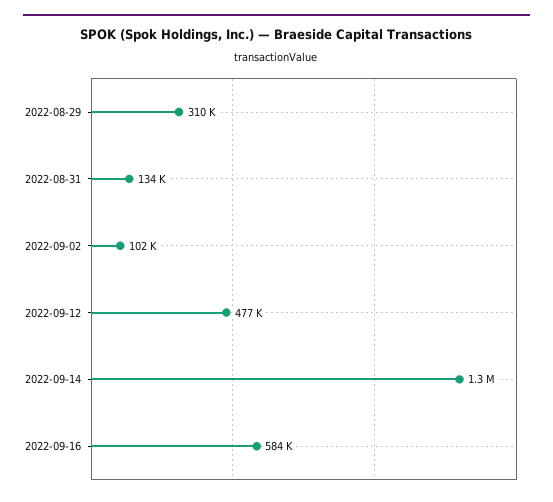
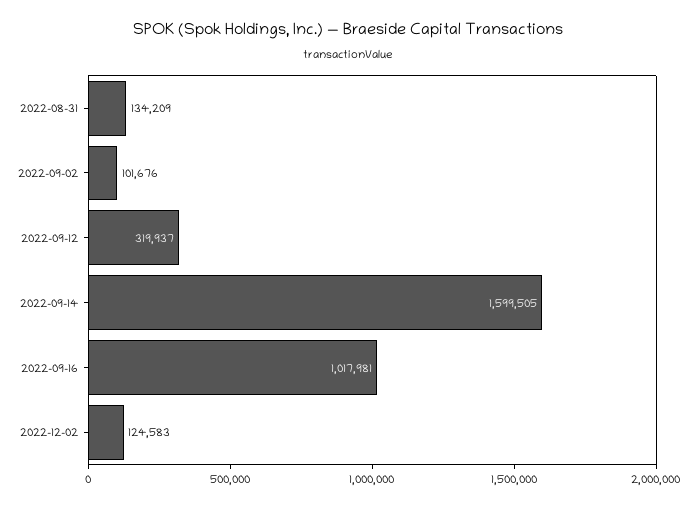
2022-08-29: 310000 -> none
2022-09-12: 477000 -> 319937
2022-09-14: 1300000 -> 1599505
2022-09-16: 584000 -> 1017981
2022-12-02: none -> 124583

